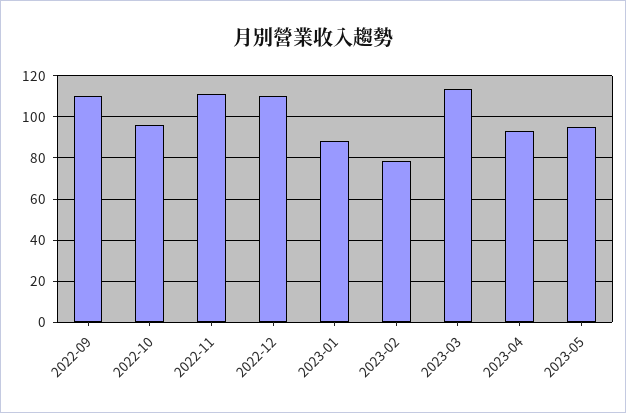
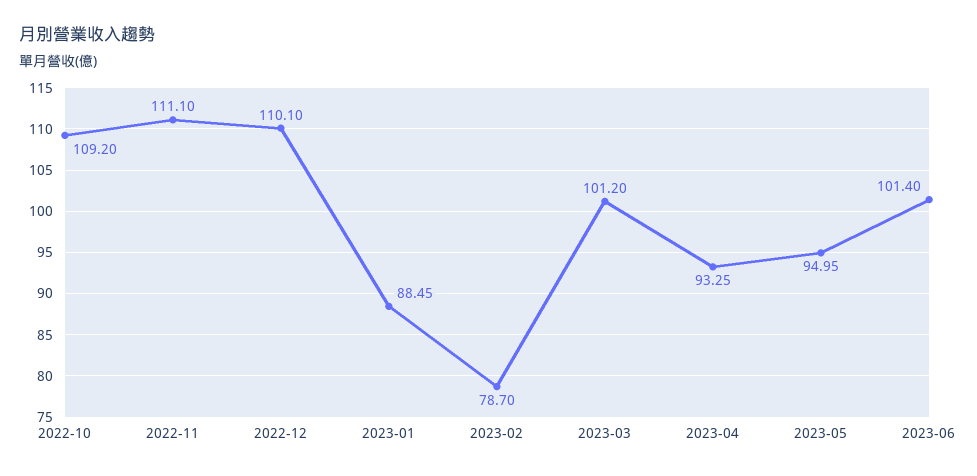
2022-09: 110 -> none
2022-10: 95 -> 109.2
2023-03: 115 -> 101.2
2023-06: none -> 101.4

